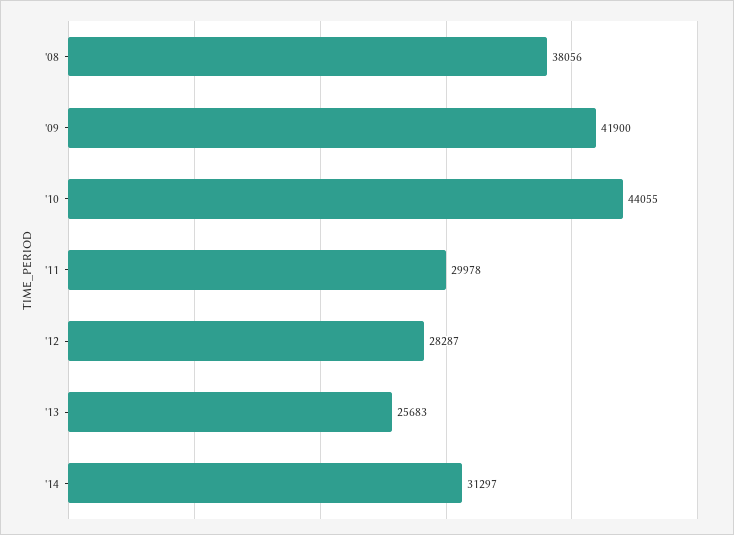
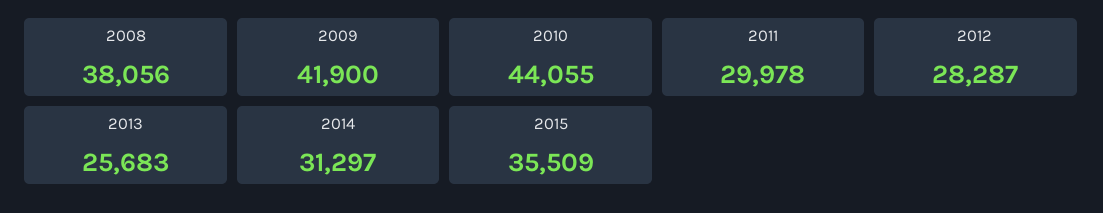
2015: none -> 35509

